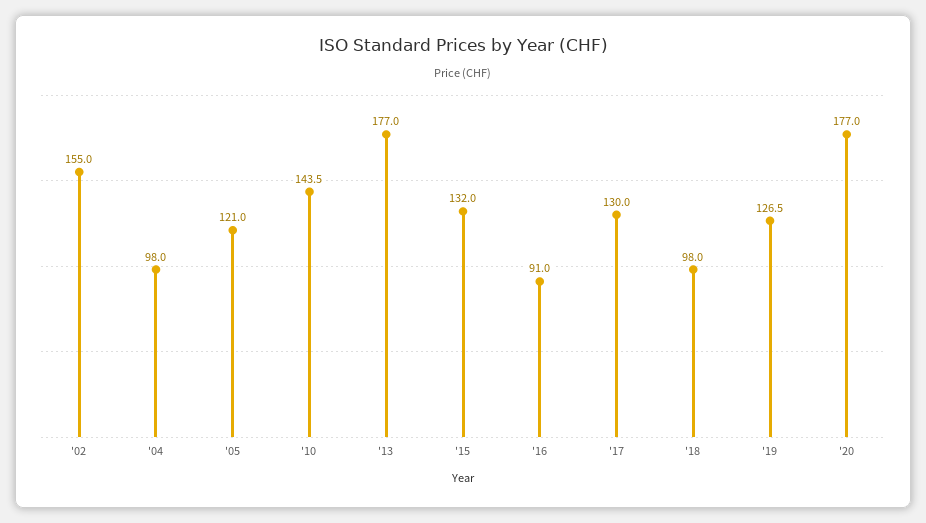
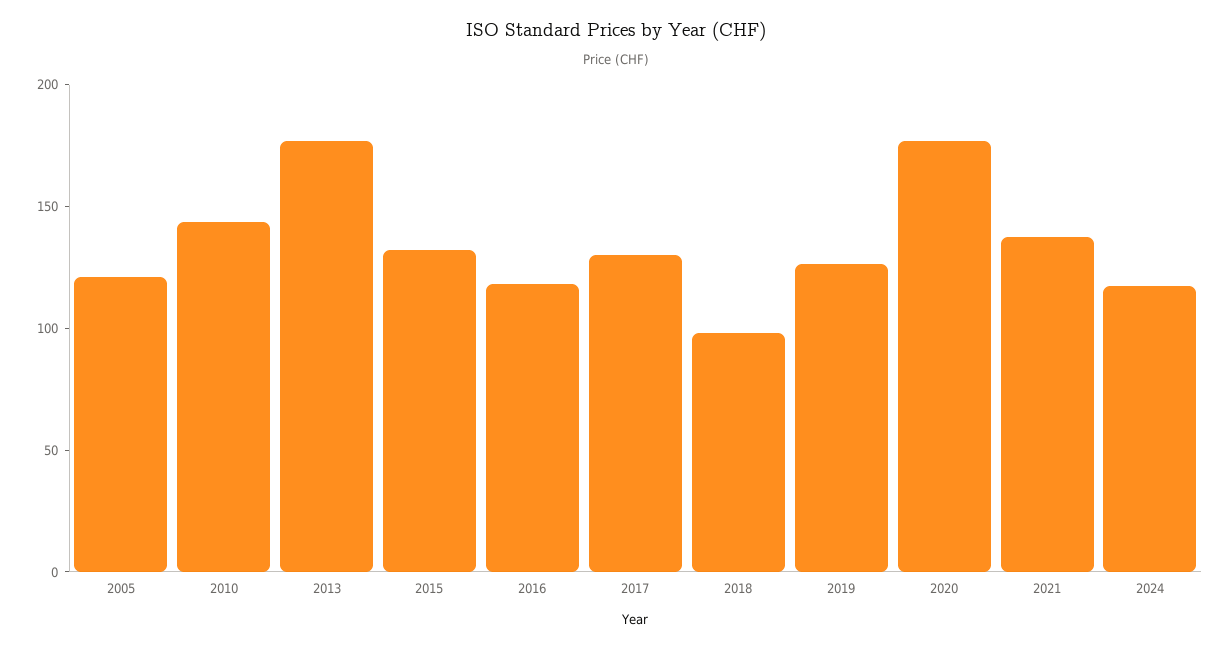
'02: 155 -> none
'04: 98 -> none
'16: 91 -> 120
2021: none -> 140
2024: none -> 120

